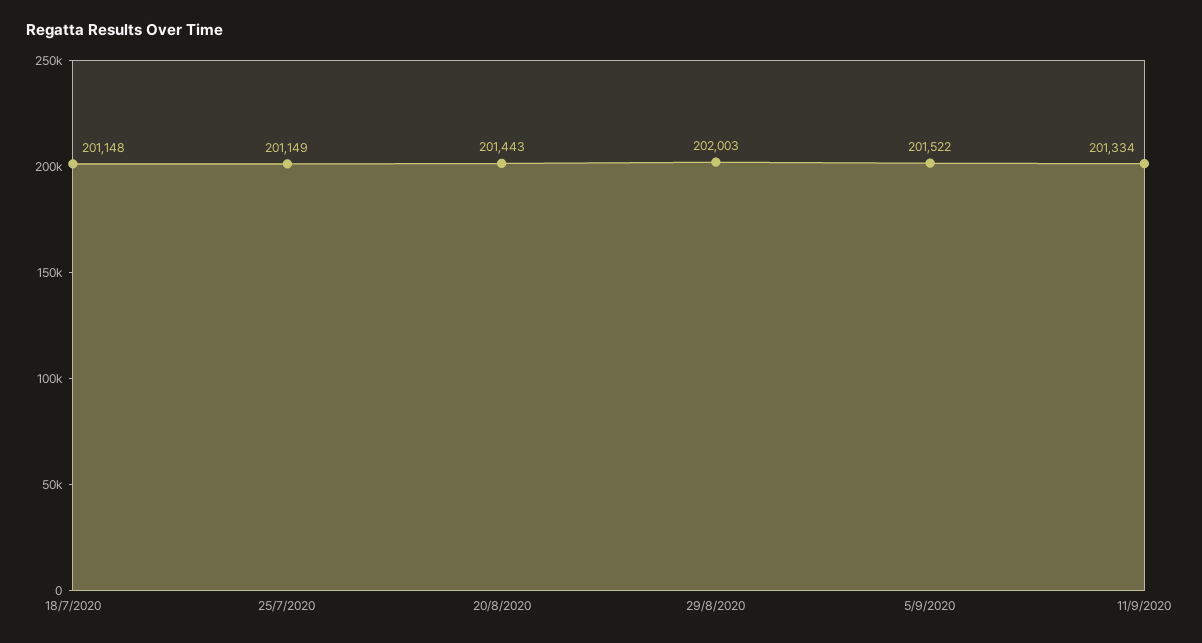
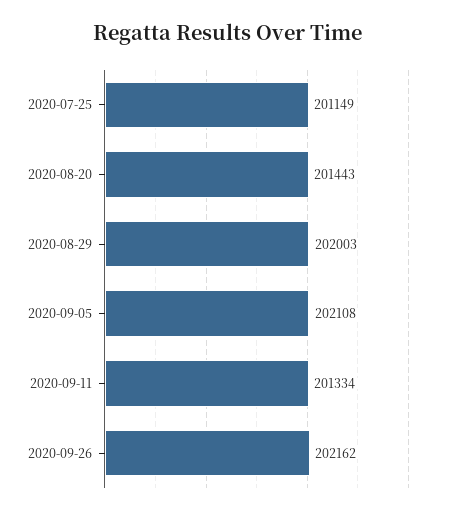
18/7/2020: 201148 -> none
5/9/2020: 201522 -> 202108
2020-09-26: none -> 202162

